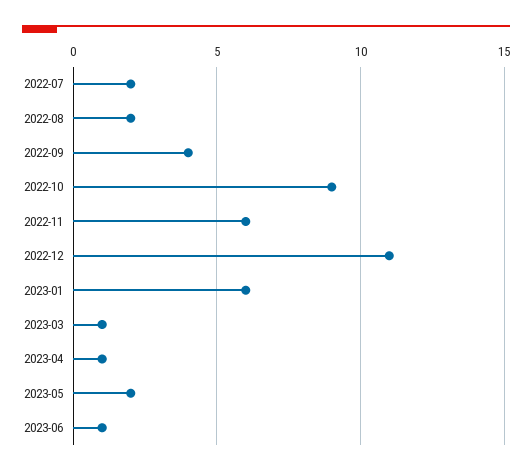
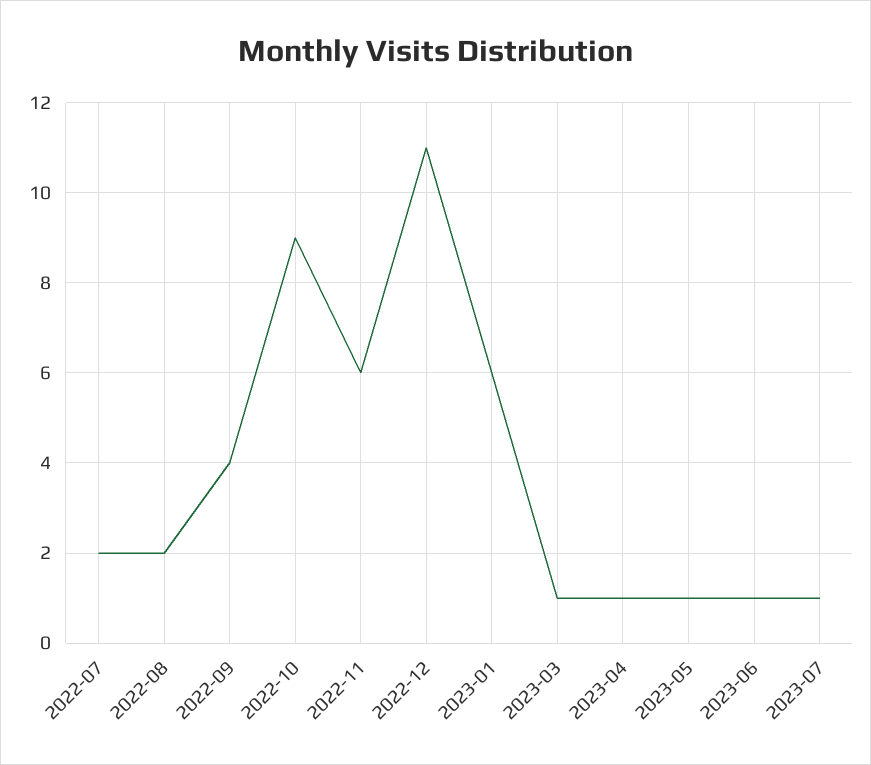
2023-05: 2 -> 1
2023-07: none -> 1

